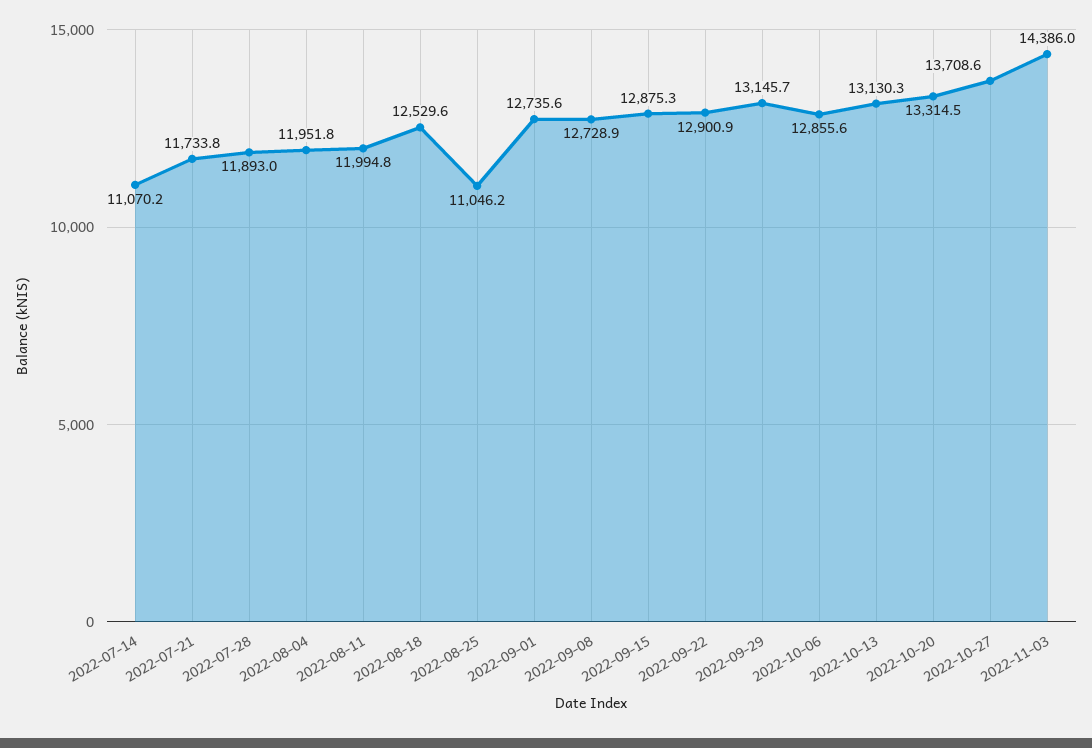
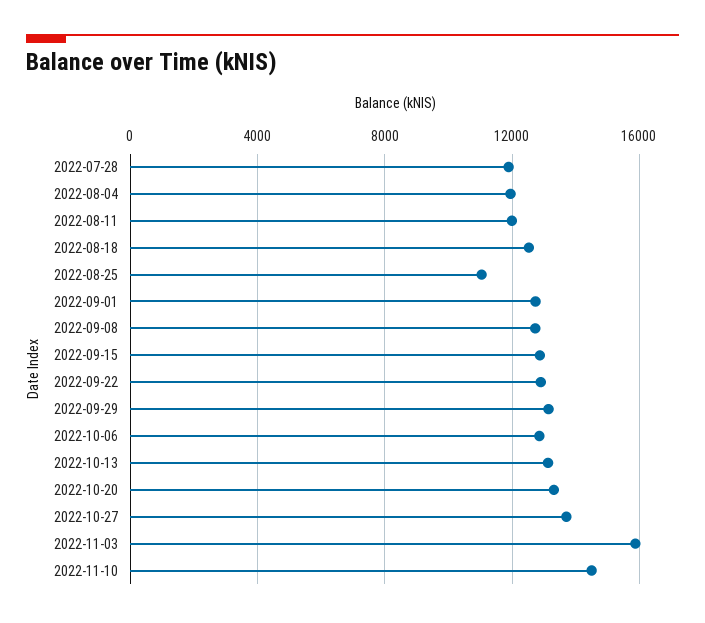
2022-07-14: 11070.2 -> none
2022-07-21: 11733.8 -> none
2022-11-03: 14386 -> 16000
2022-11-10: none -> 14500

